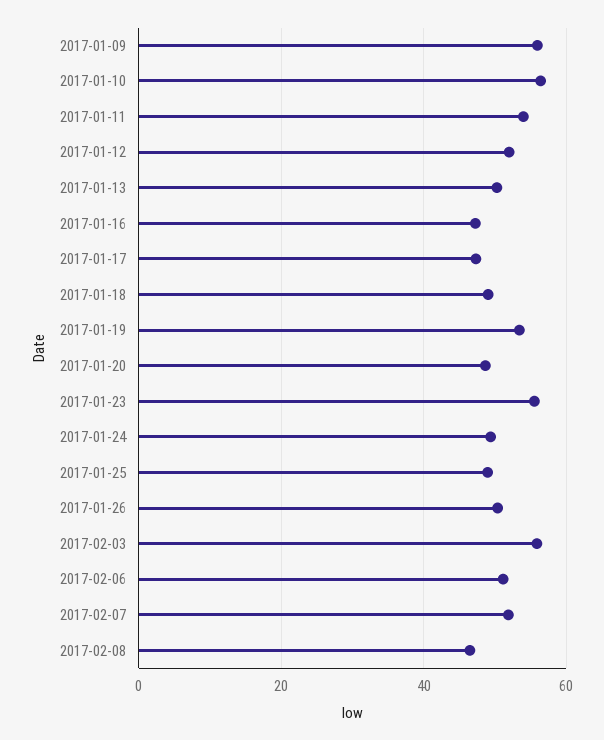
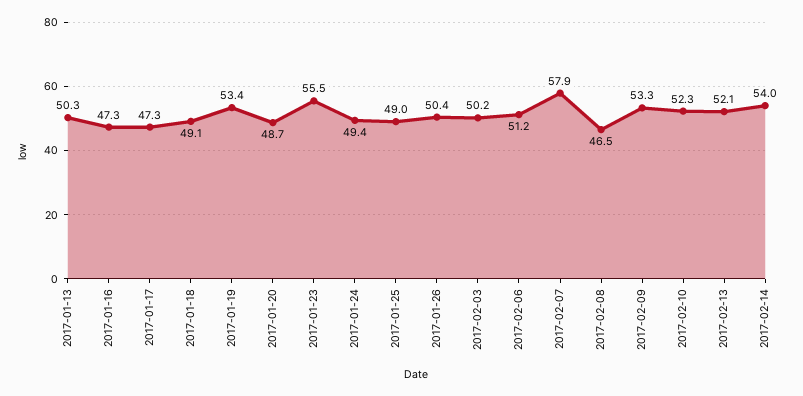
2017-01-09: 56 -> none
2017-01-10: 56 -> none
2017-01-11: 54 -> none
2017-01-12: 52 -> none
2017-02-03: 56 -> 50.2
2017-02-07: 52 -> 57.9
2017-02-09: none -> 53.3
2017-02-10: none -> 52.3
2017-02-13: none -> 52.1
2017-02-14: none -> 54

